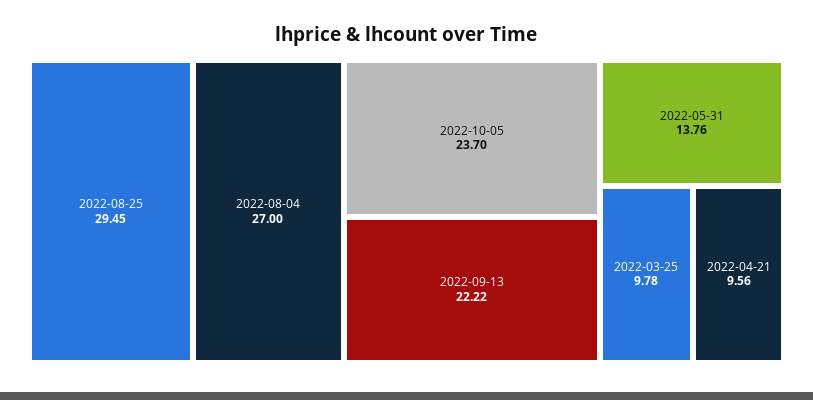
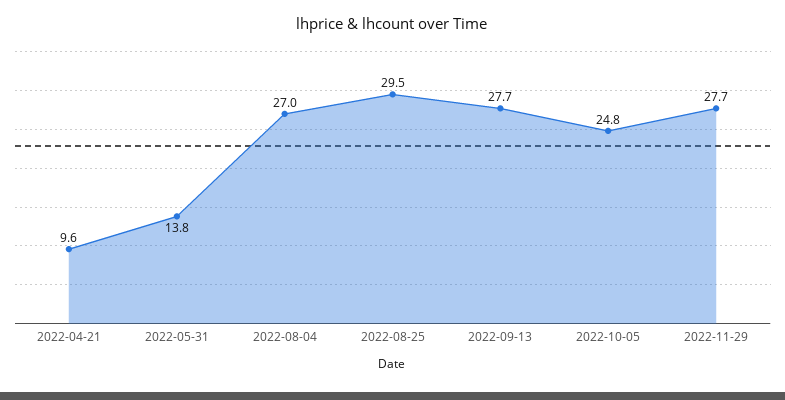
2022-10-05: 23.7 -> 24.8
2022-09-13: 22.22 -> 27.7
2022-03-25: 9.78 -> none
2022-11-29: none -> 27.7

